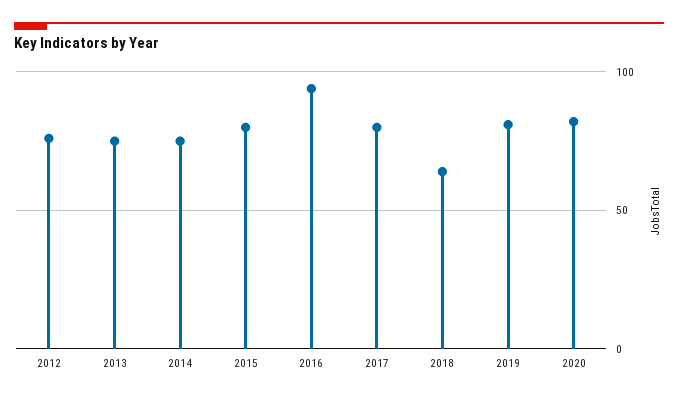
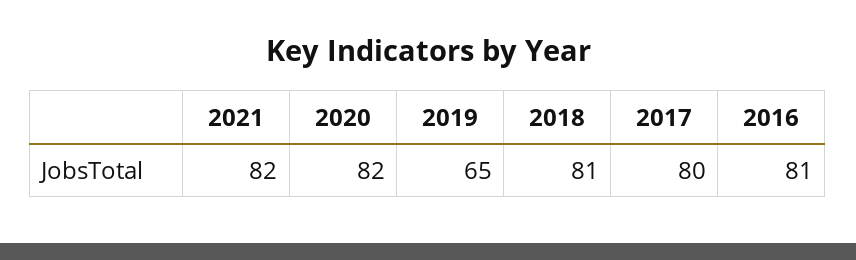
2012: 75 -> none
2013: 75 -> none
2014: 75 -> none
2015: 80 -> none
2016: 95 -> 81
2018: 65 -> 81
2019: 80 -> 65
2021: none -> 82

